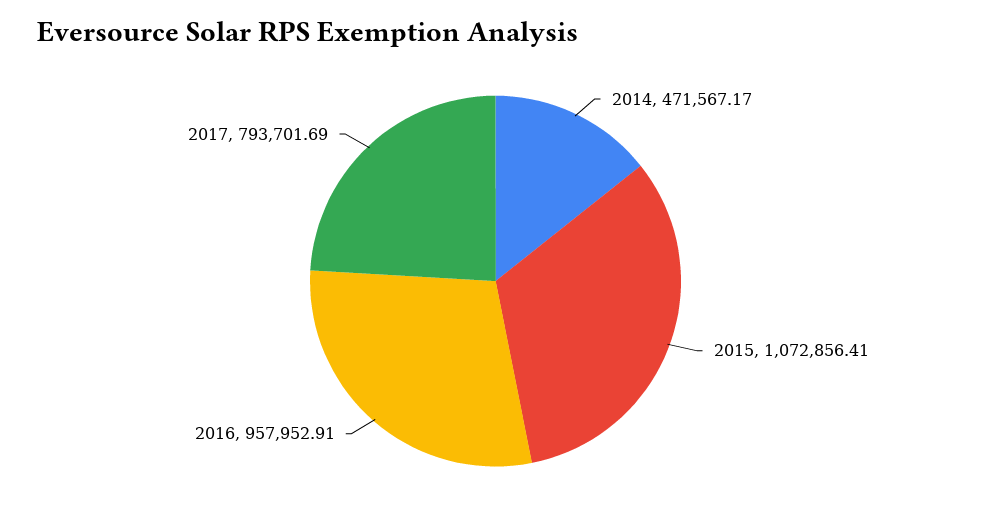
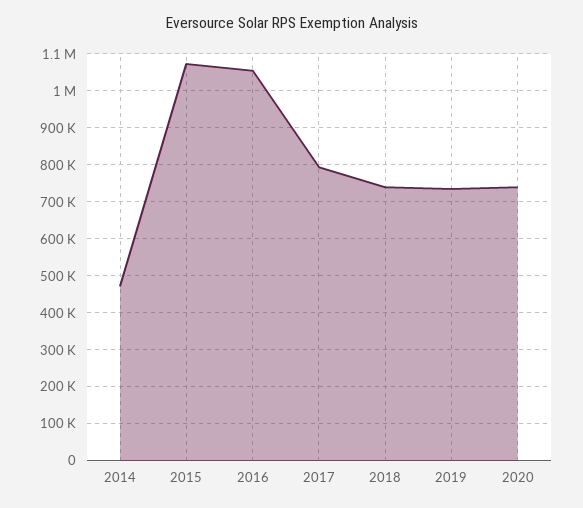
2016: 957952.91 -> 1060000
2018: none -> 740000
2019: none -> 740000
2020: none -> 740000

